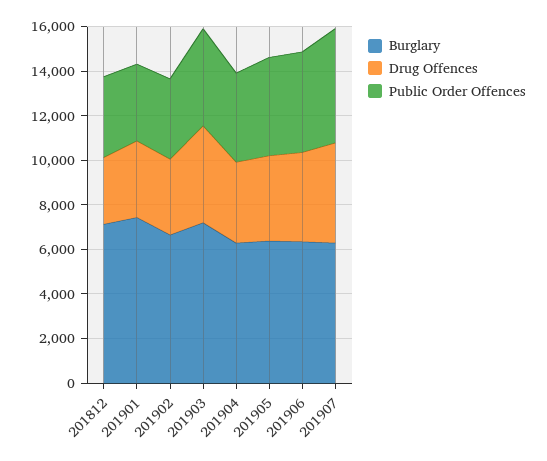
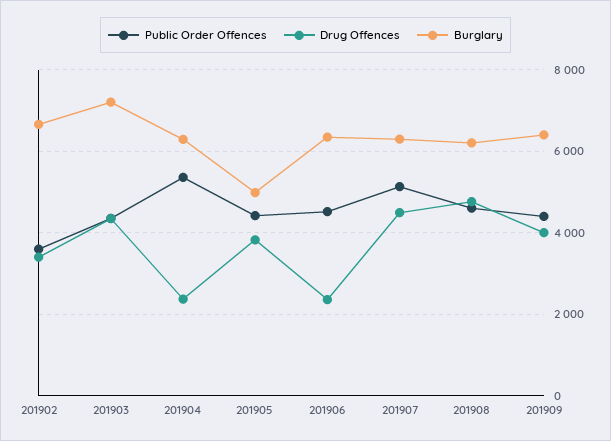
Burglary, 201812: 7000 -> none
Drug Offences, 201812: 3000 -> none
Public Order Offences, 201812: 3500 -> none
Burglary, 201901: 7500 -> none
Drug Offences, 201901: 3500 -> none
Public Order Offences, 201901: 3500 -> none
Drug Offences, 201904: 3500 -> 2400
Public Order Offences, 201904: 4000 -> 5400
Burglary, 201905: 6500 -> 5000
Drug Offences, 201906: 4000 -> 2400
Public Order Offences, 201908: none -> 4600
Drug Offences, 201908: none -> 4800
Burglary, 201908: none -> 6200
Public Order Offences, 201909: none -> 4400
Drug Offences, 201909: none -> 4000
Burglary, 201909: none -> 6400

